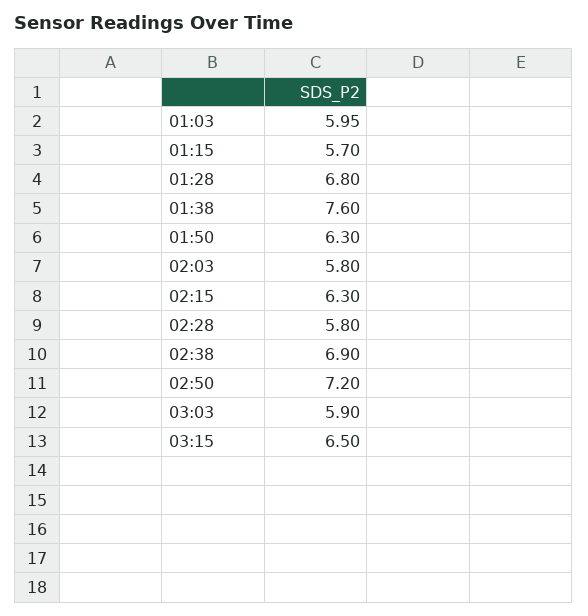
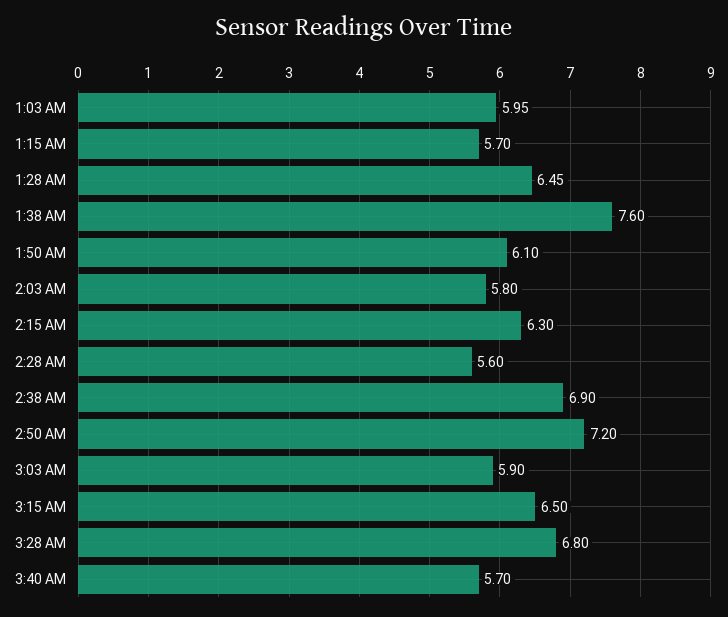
01:28: 6.8 -> 6.45
01:50: 6.3 -> 6.1
02:28: 5.8 -> 5.6
3:28 AM: none -> 6.8
3:40 AM: none -> 5.7

